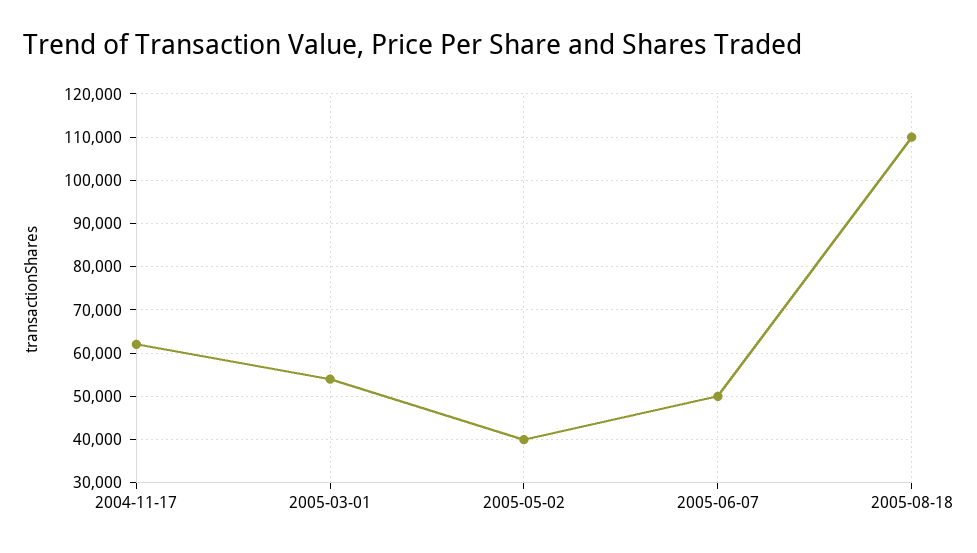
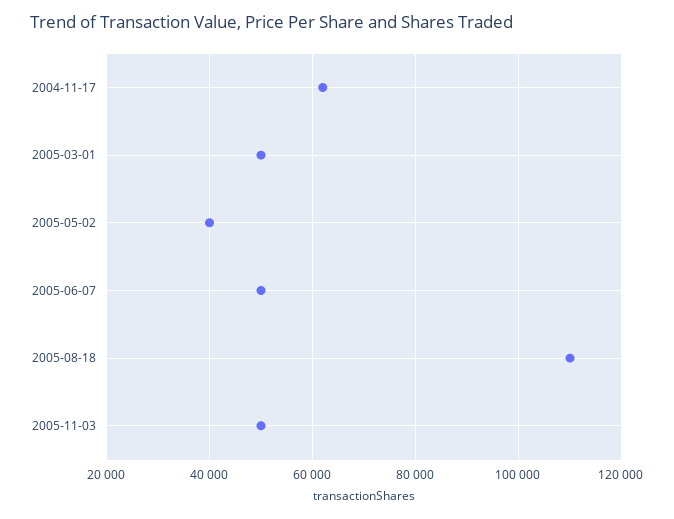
2005-03-01: 54000 -> 50000
2005-11-03: none -> 50000

